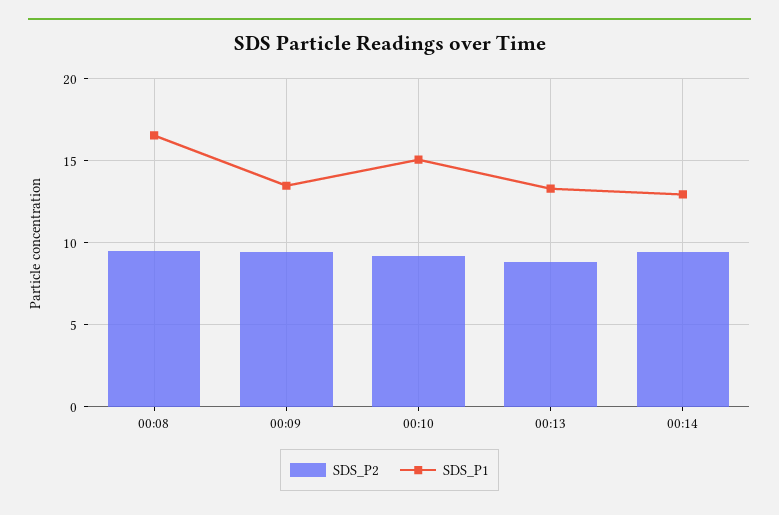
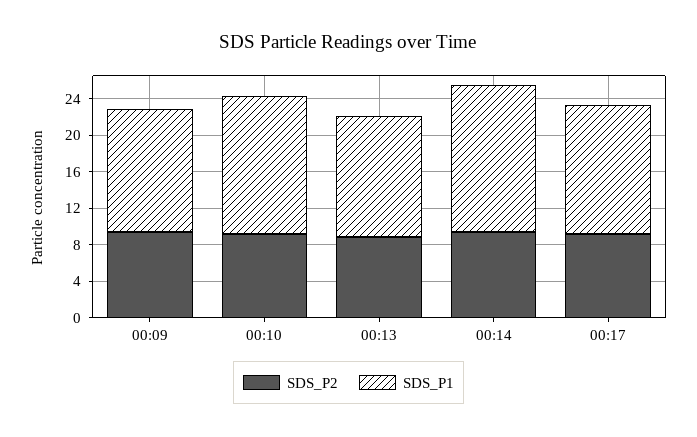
SDS_P2, 00:08: 9.5 -> none
SDS_P1, 00:08: 16.5 -> none
SDS_P1, 00:14: 13 -> 16
SDS_P2, 00:17: none -> 9
SDS_P1, 00:17: none -> 14

